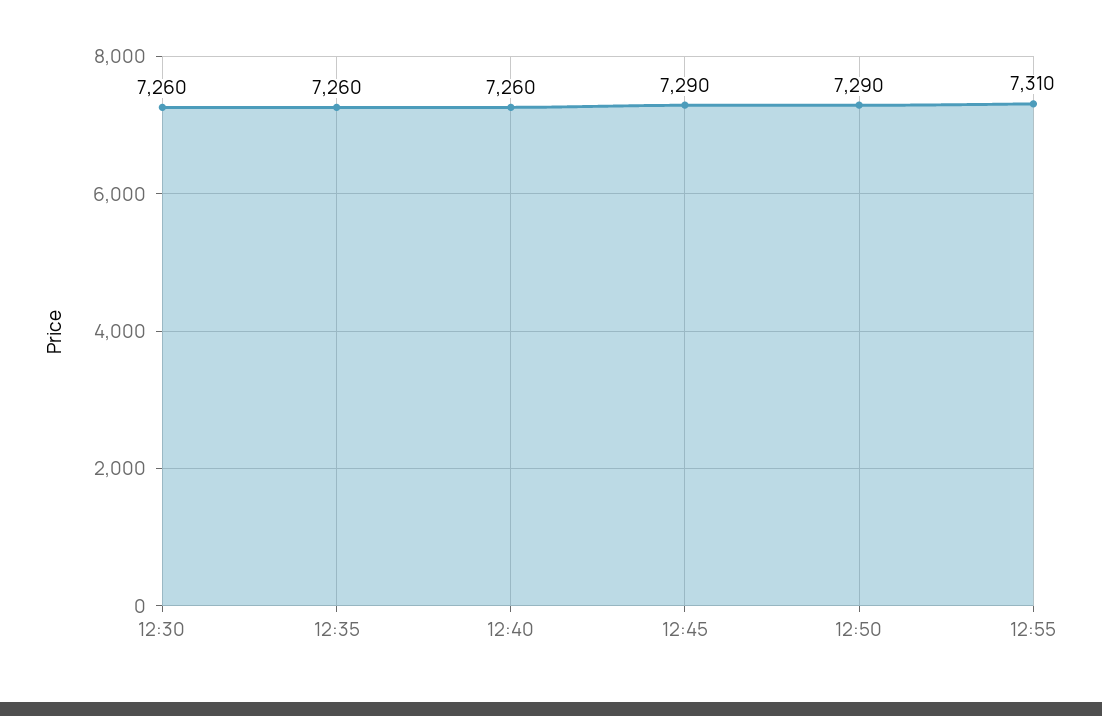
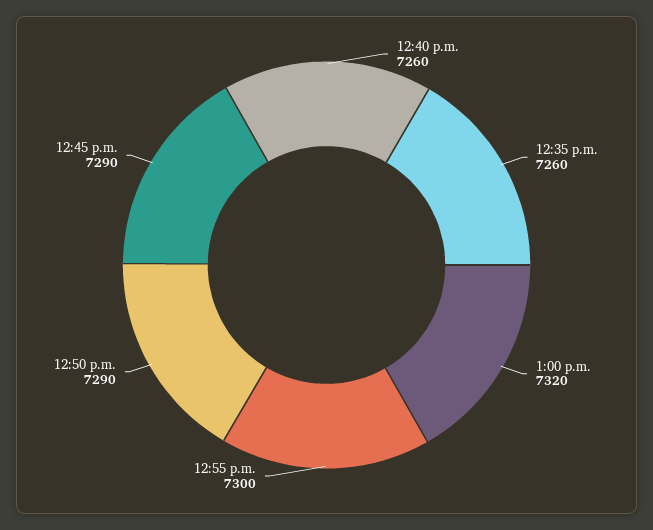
12:30: 7260 -> none
12:55: 7310 -> 7300
1:00 p.m.: none -> 7320

